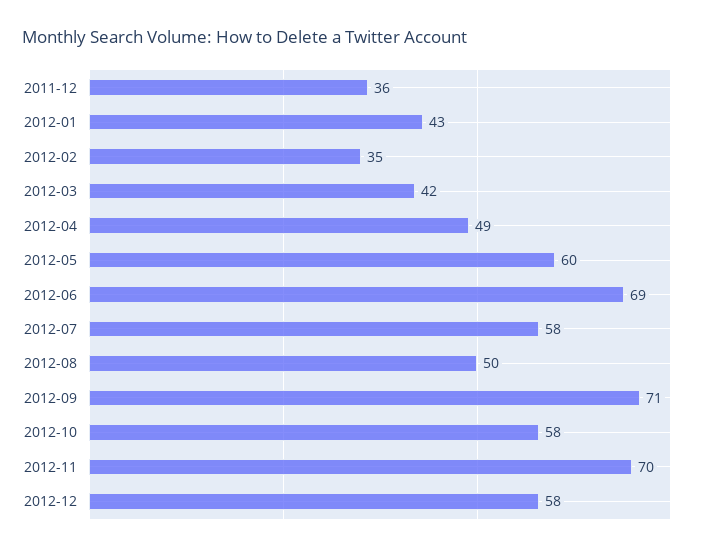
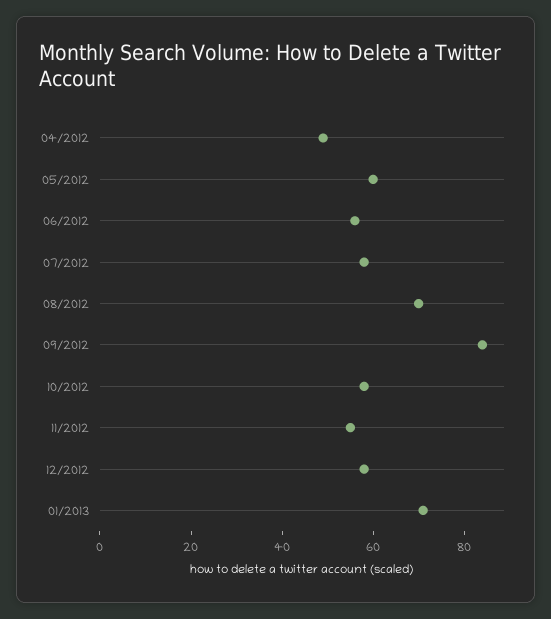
2011-12: 36 -> none
2012-01: 43 -> none
2012-02: 35 -> none
2012-03: 42 -> none
2012-06: 69 -> 55
2012-08: 50 -> 70
2012-09: 71 -> 85
2012-11: 70 -> 55
01/2013: none -> 70

